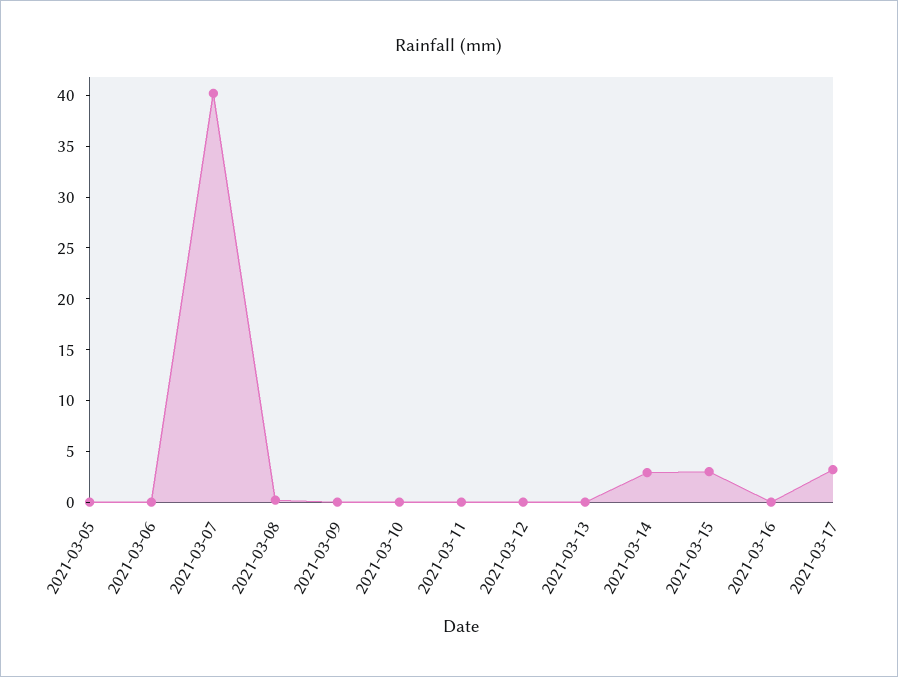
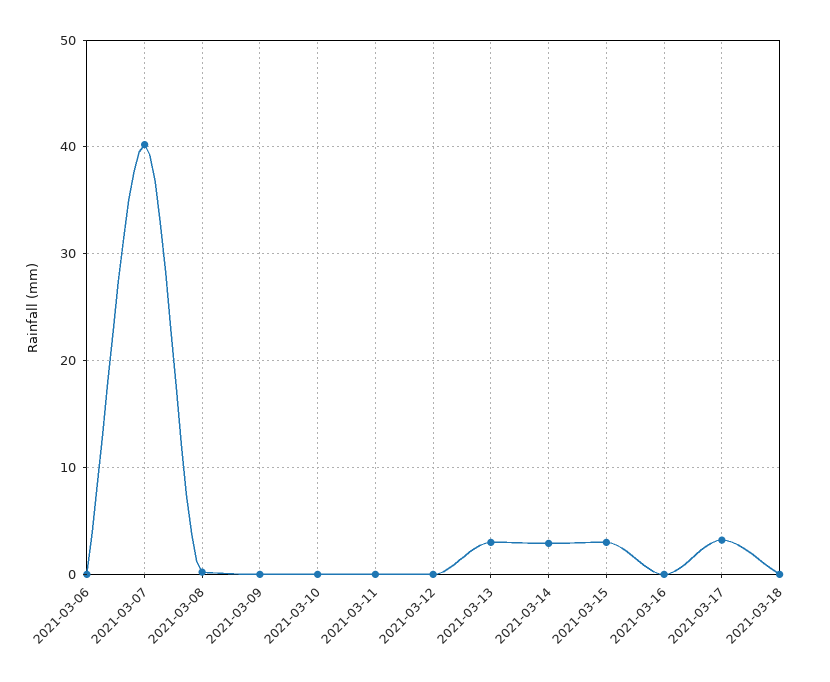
2021-03-05: 0 -> none
2021-03-13: 0 -> 3
2021-03-18: none -> 0

